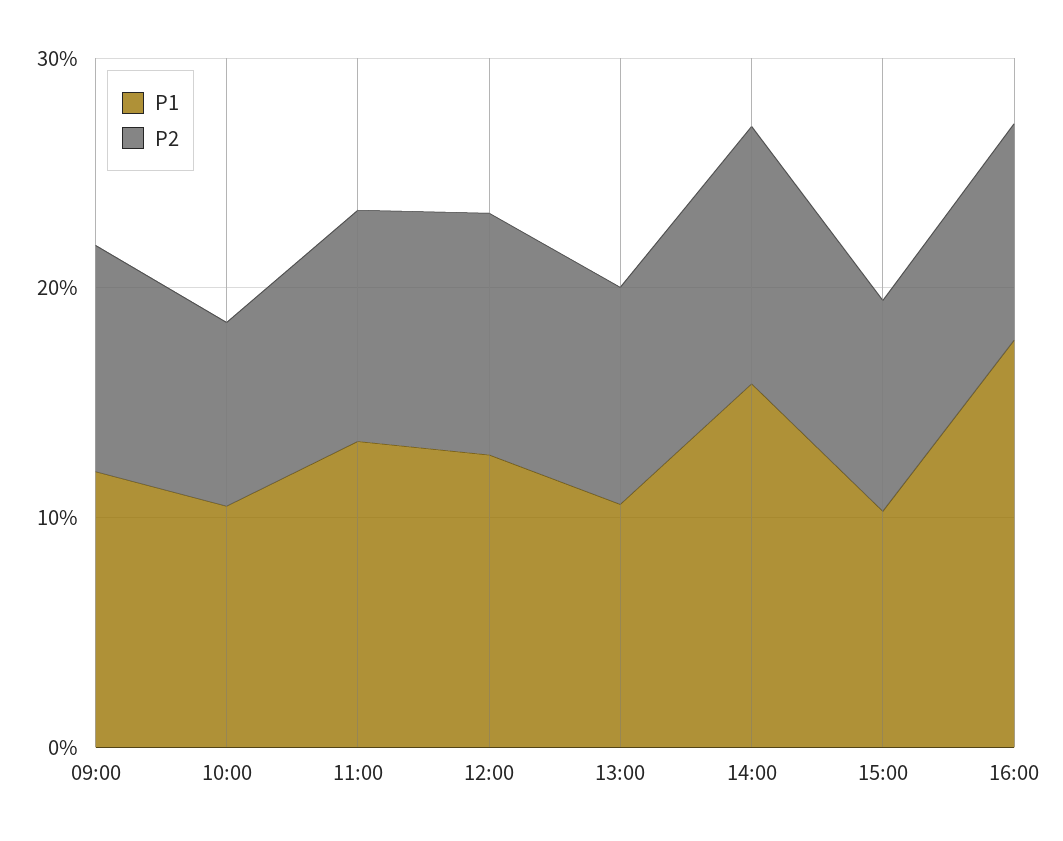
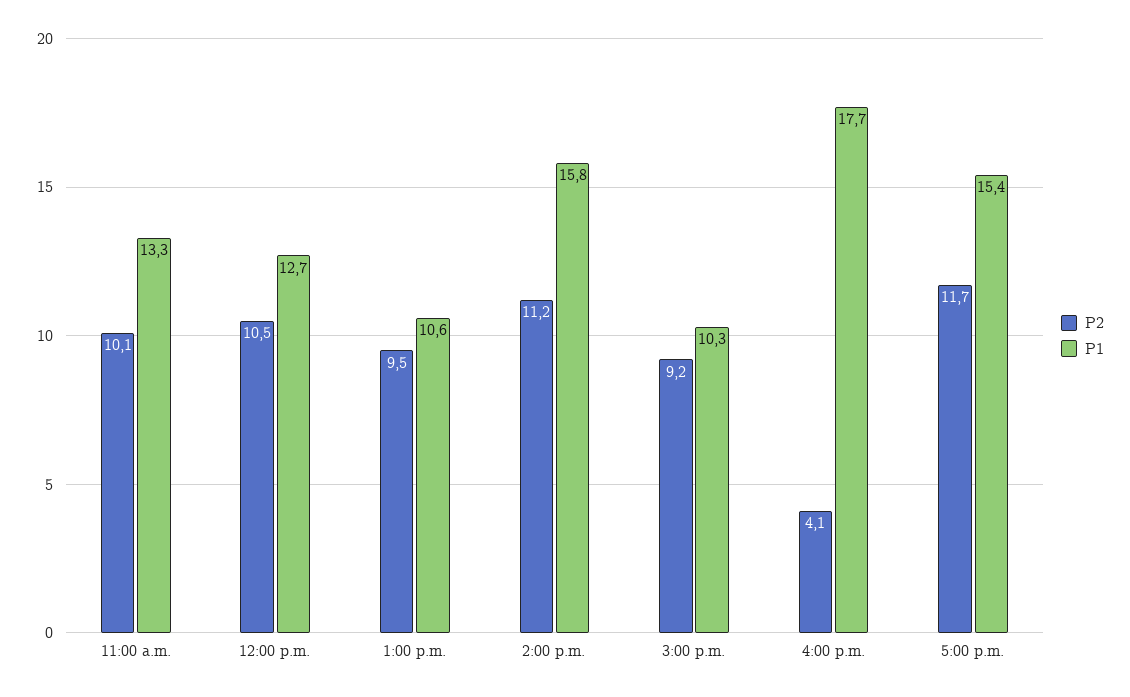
P1, 09:00: 12 -> none
P2, 09:00: 10 -> none
P1, 10:00: 10 -> none
P2, 10:00: 8 -> none
P2, 16:00: 10 -> 4.1
P2, 5:00 p.m.: none -> 11.7
P1, 5:00 p.m.: none -> 15.4

